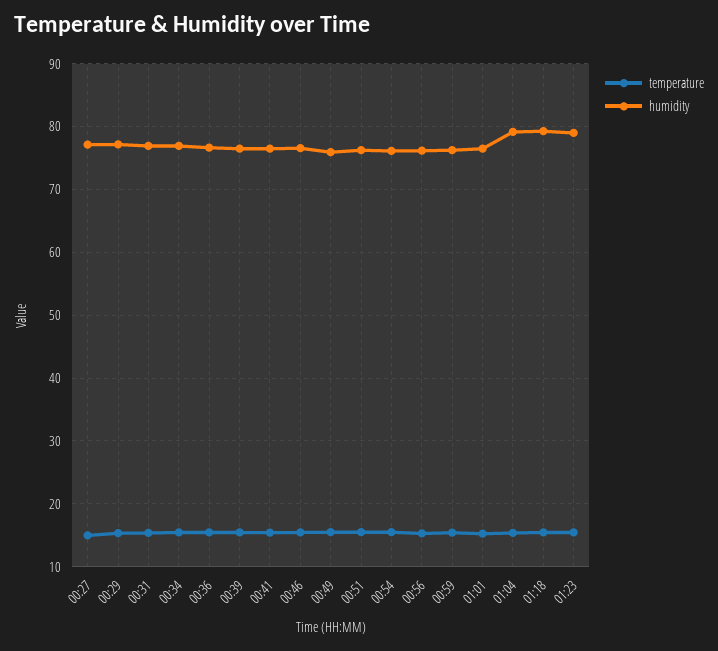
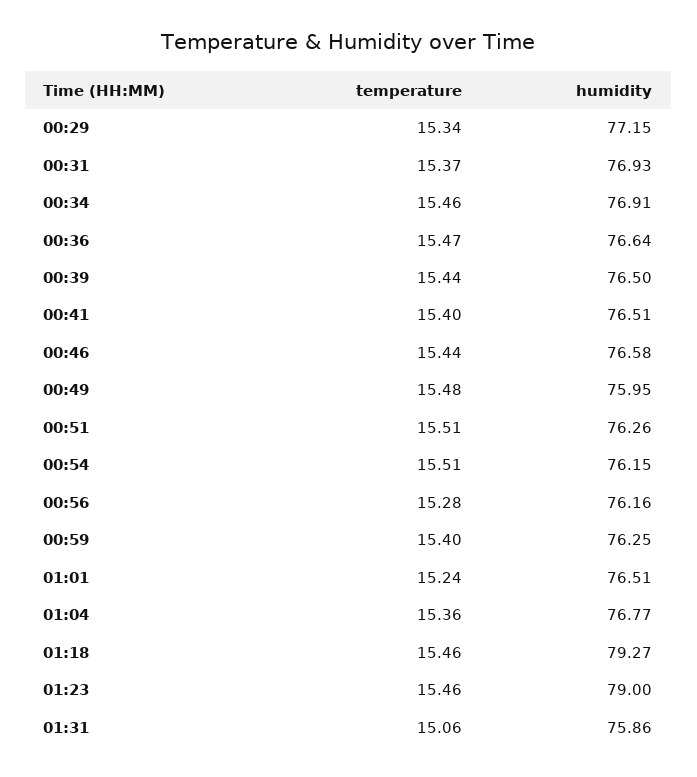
temperature, 00:27: 15 -> none
humidity, 00:27: 77 -> none
humidity, 01:04: 79 -> 76.77
temperature, 01:31: none -> 15.06
humidity, 01:31: none -> 75.86

